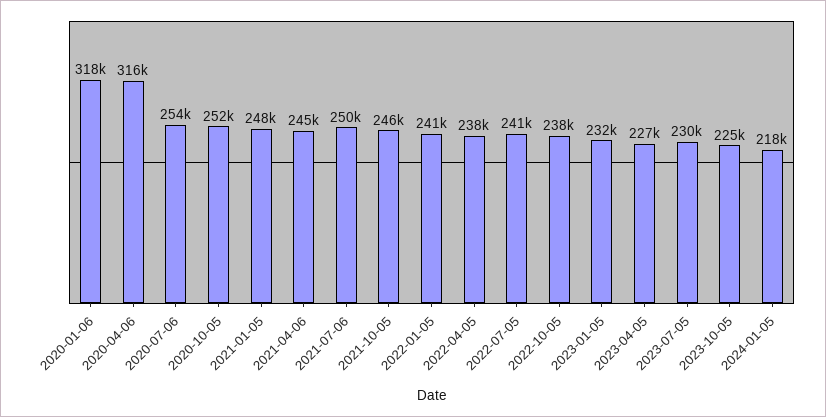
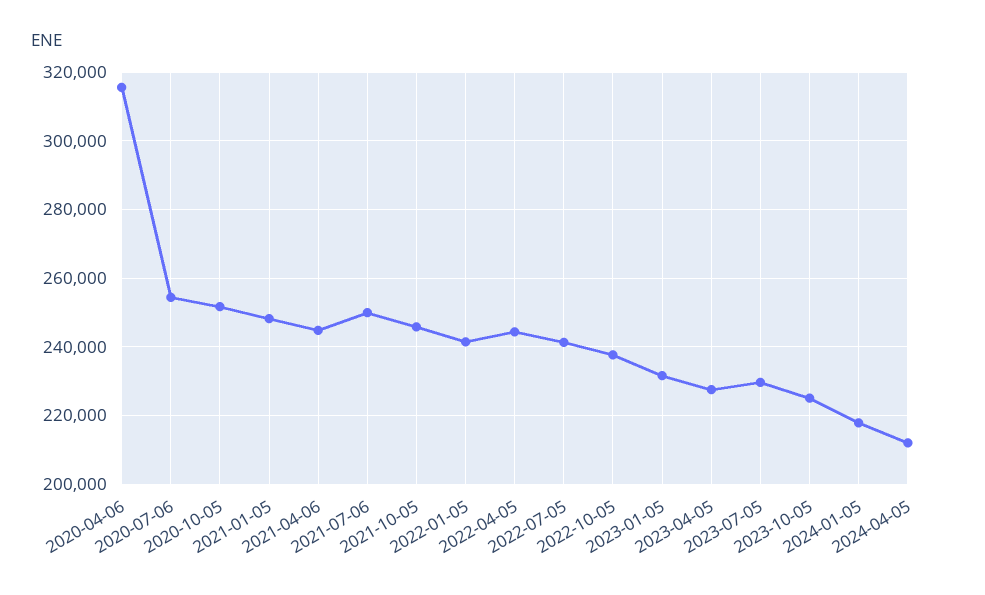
2020-01-06: 318000 -> none
2022-04-05: 238000 -> 244000
2024-04-05: none -> 212000

